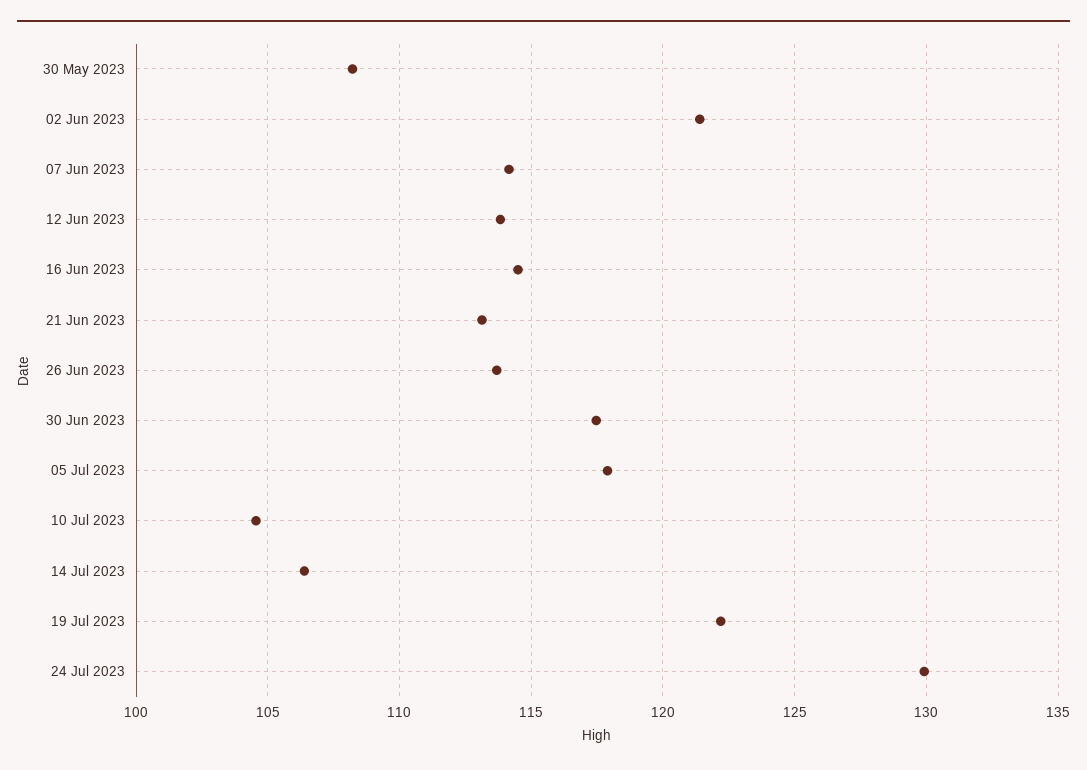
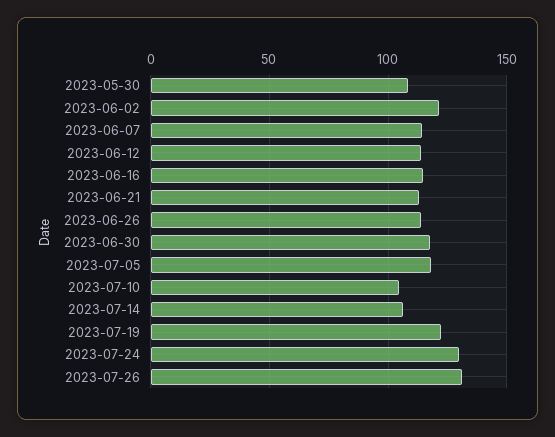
2023-07-26: none -> 130

